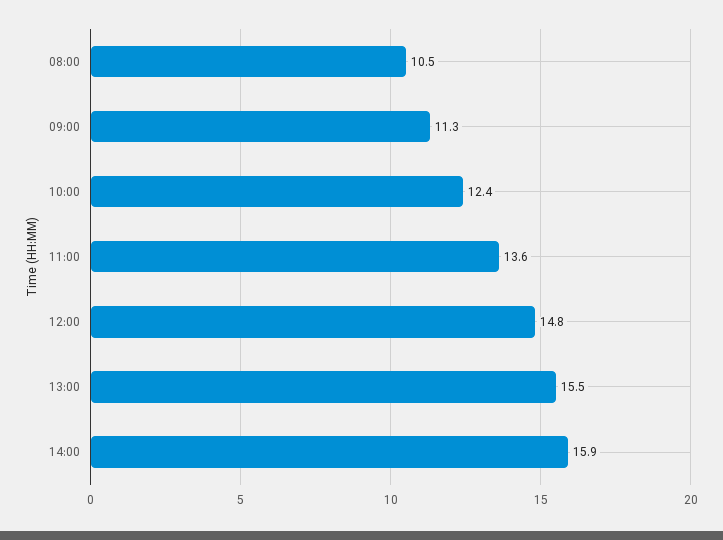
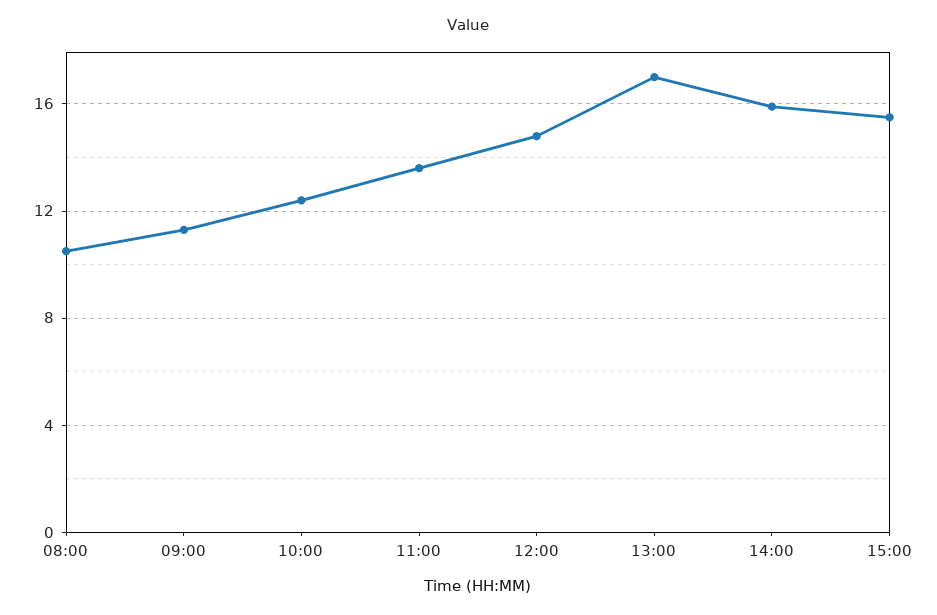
13:00: 15.5 -> 17
15:00: none -> 15.5

